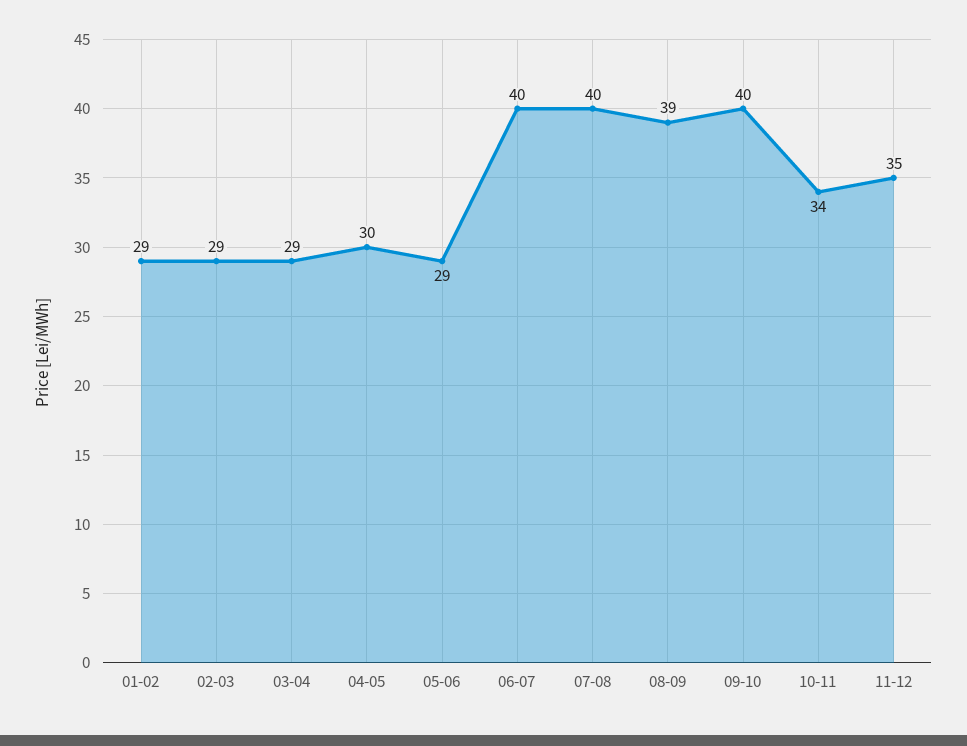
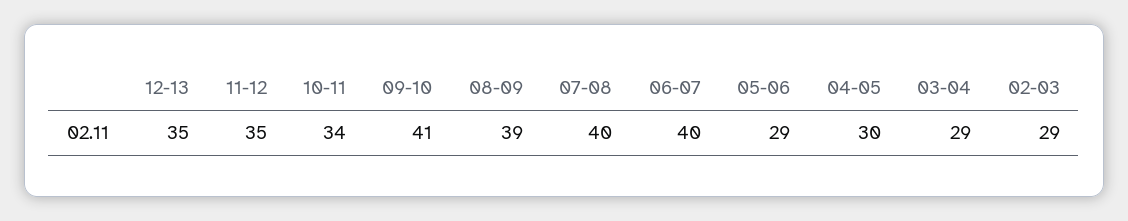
01-02: 29 -> none
09-10: 40 -> 41
12-13: none -> 35

